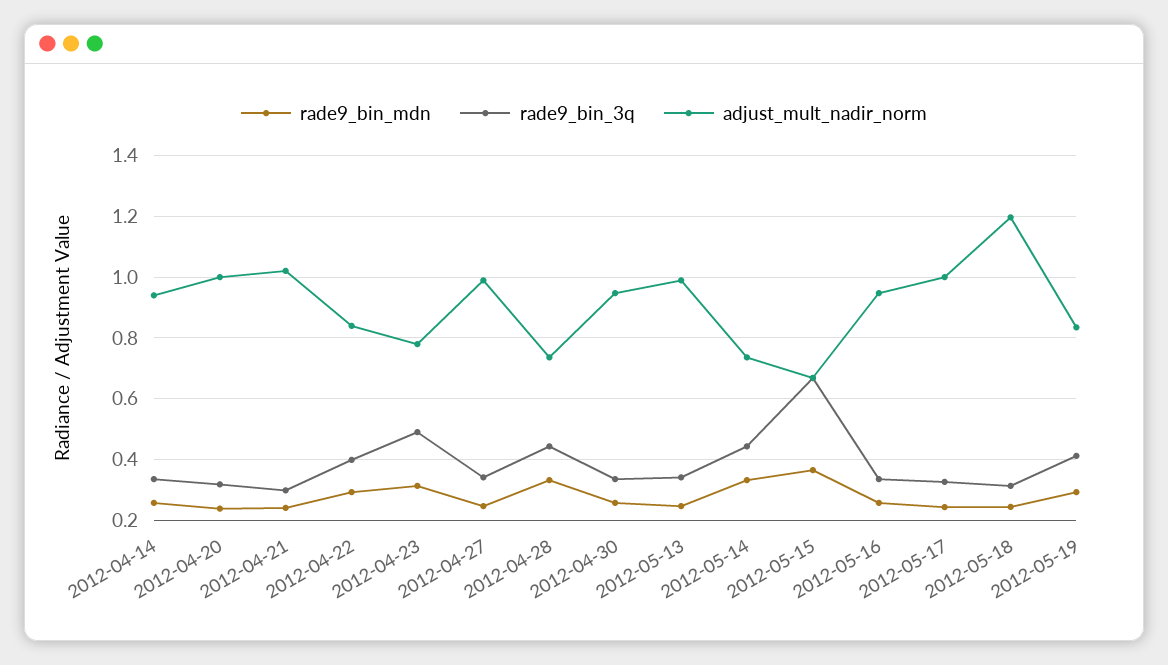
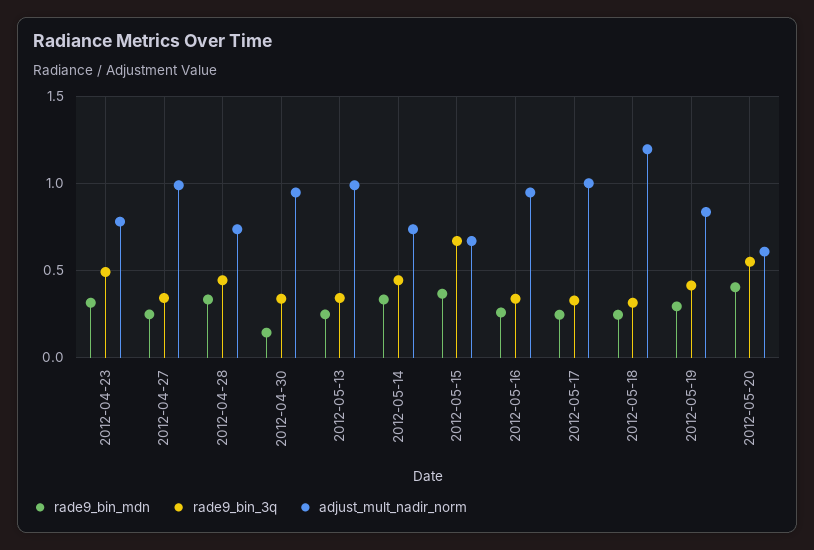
rade9_bin_mdn, 2012-04-14: 0.26 -> none
rade9_bin_3q, 2012-04-14: 0.34 -> none
adjust_mult_nadir_norm, 2012-04-14: 0.94 -> none
rade9_bin_mdn, 2012-04-20: 0.24 -> none
rade9_bin_3q, 2012-04-20: 0.32 -> none
adjust_mult_nadir_norm, 2012-04-20: 1 -> none
rade9_bin_mdn, 2012-04-21: 0.24 -> none
rade9_bin_3q, 2012-04-21: 0.3 -> none
adjust_mult_nadir_norm, 2012-04-21: 1.02 -> none
rade9_bin_mdn, 2012-04-22: 0.3 -> none
rade9_bin_3q, 2012-04-22: 0.4 -> none
adjust_mult_nadir_norm, 2012-04-22: 0.84 -> none
rade9_bin_mdn, 2012-04-30: 0.26 -> 0.15
rade9_bin_mdn, 2012-05-20: none -> 0.4
rade9_bin_3q, 2012-05-20: none -> 0.55
adjust_mult_nadir_norm, 2012-05-20: none -> 0.6

